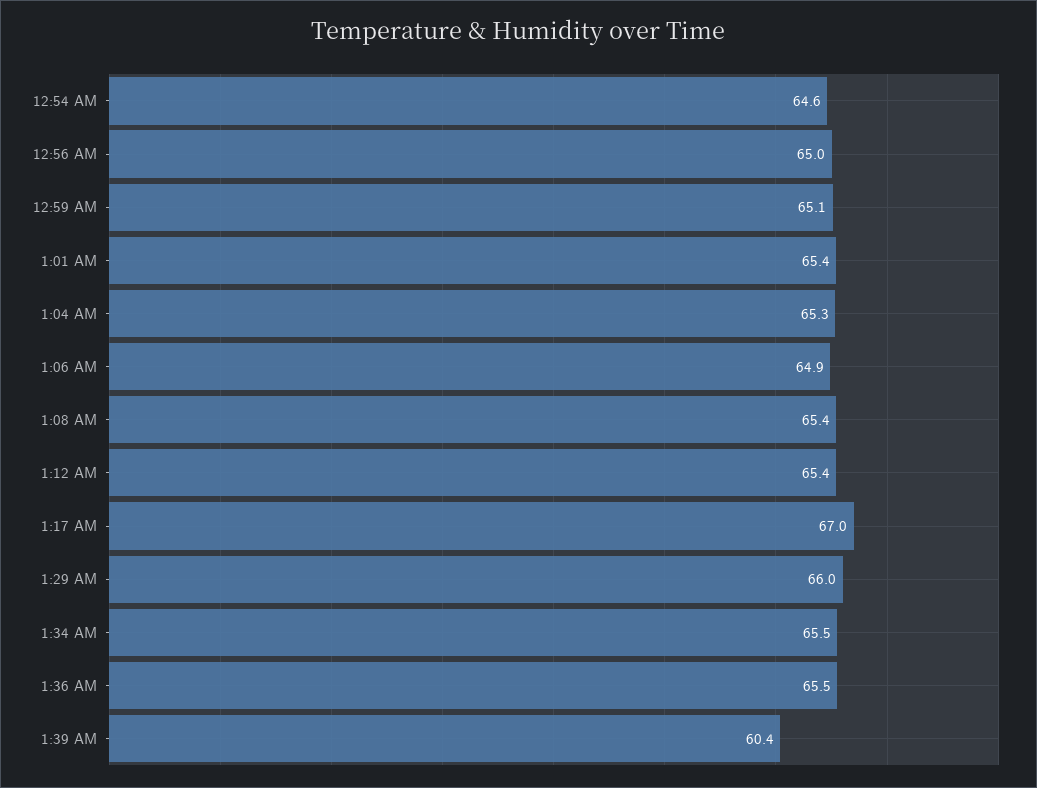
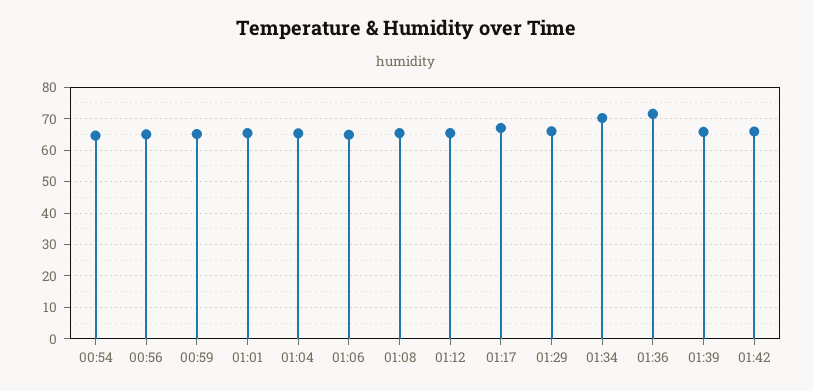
1:34 AM: 65.5 -> 70
1:36 AM: 65.5 -> 72
1:39 AM: 60.4 -> 66
01:42: none -> 66

